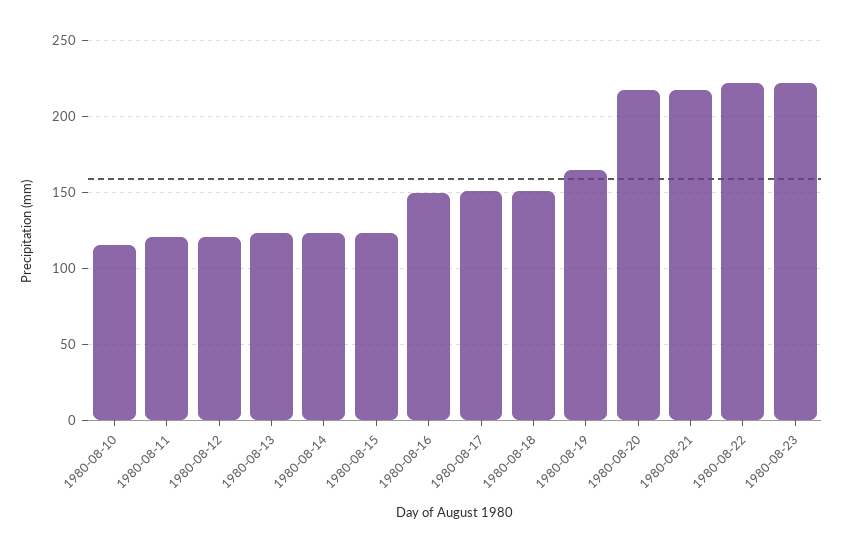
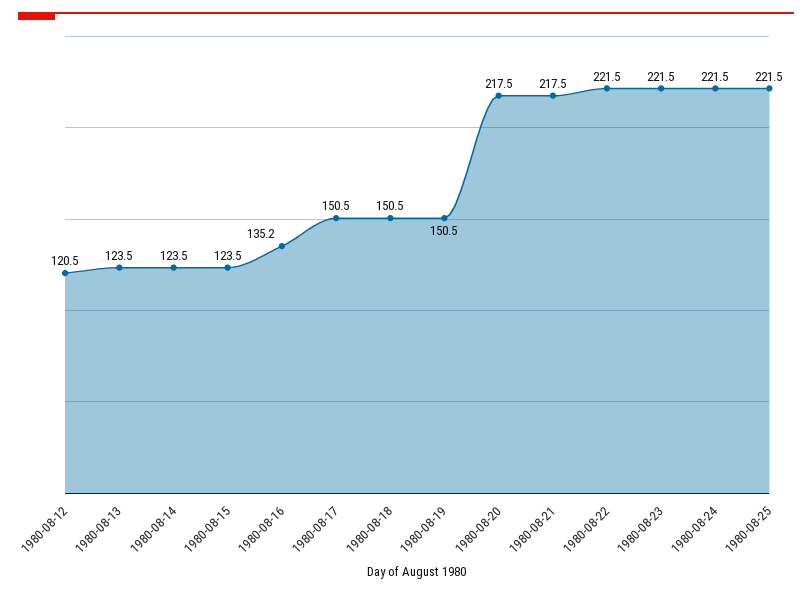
1980-08-10: 115 -> none
1980-08-11: 120 -> none
1980-08-16: 150 -> 135.2
1980-08-19: 165 -> 150.5
1980-08-24: none -> 221.5
1980-08-25: none -> 221.5

